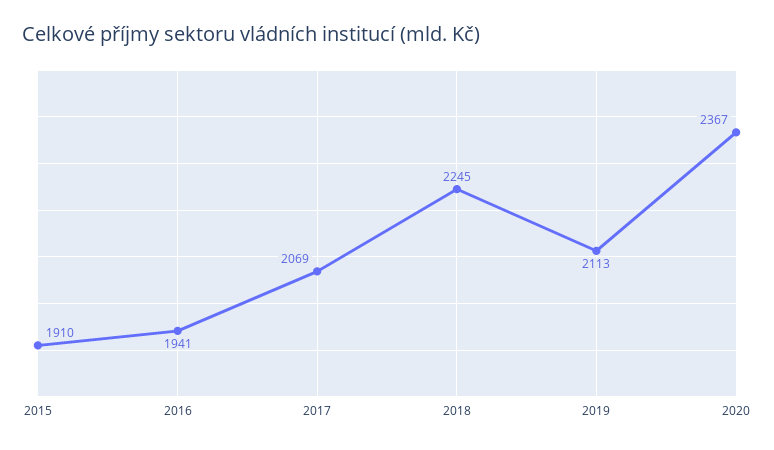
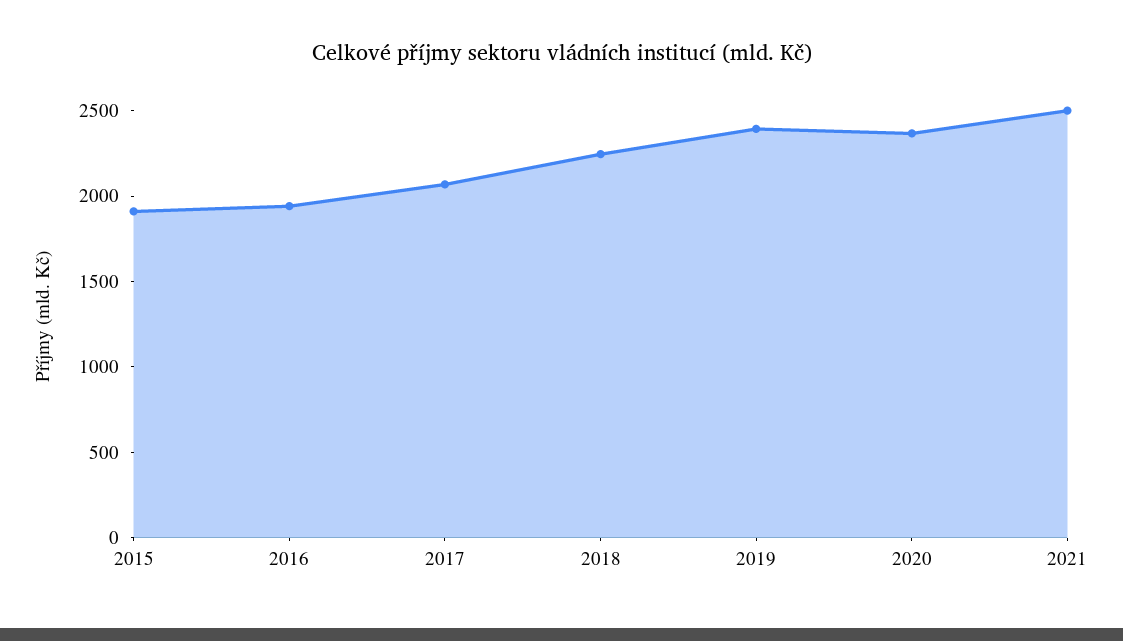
2019: 2113 -> 2400
2021: none -> 2500

